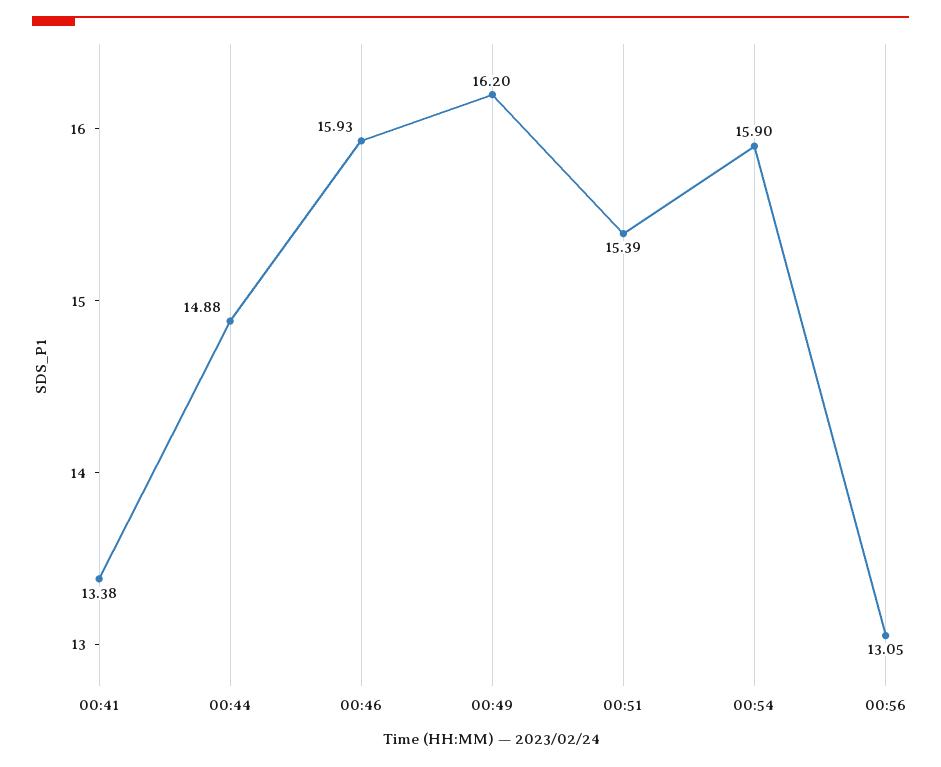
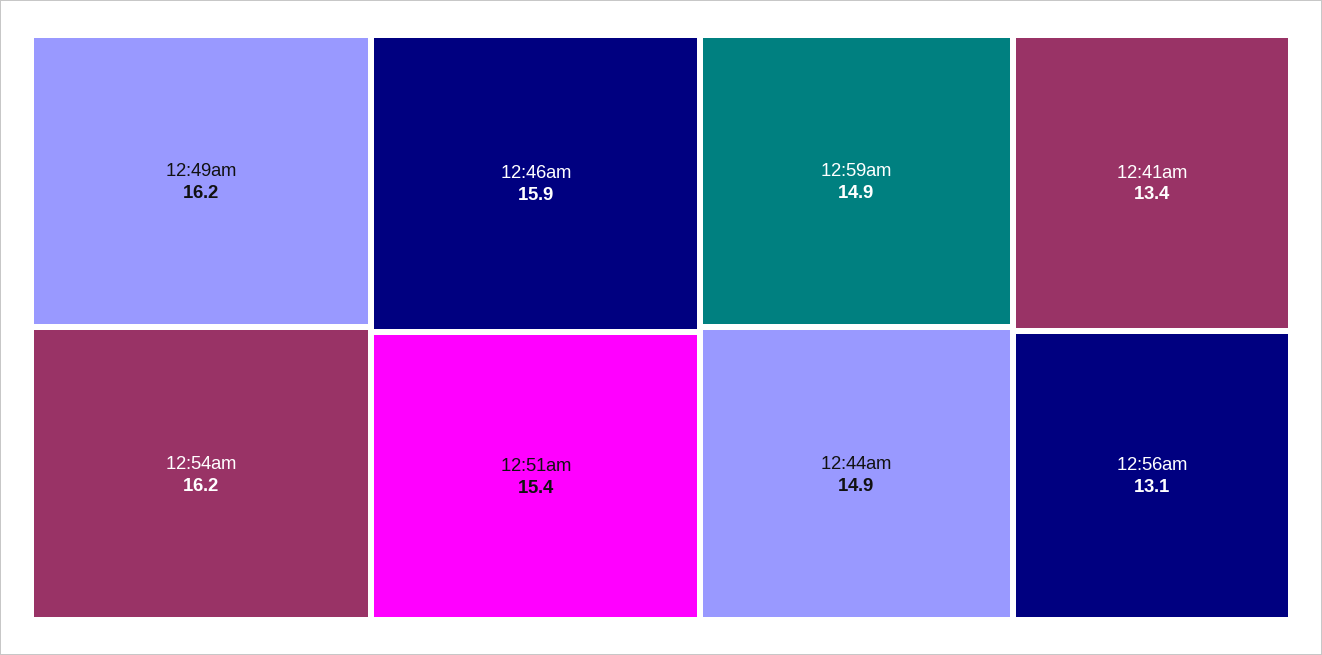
00:54: 15.9 -> 16.2
12:59am: none -> 14.9

